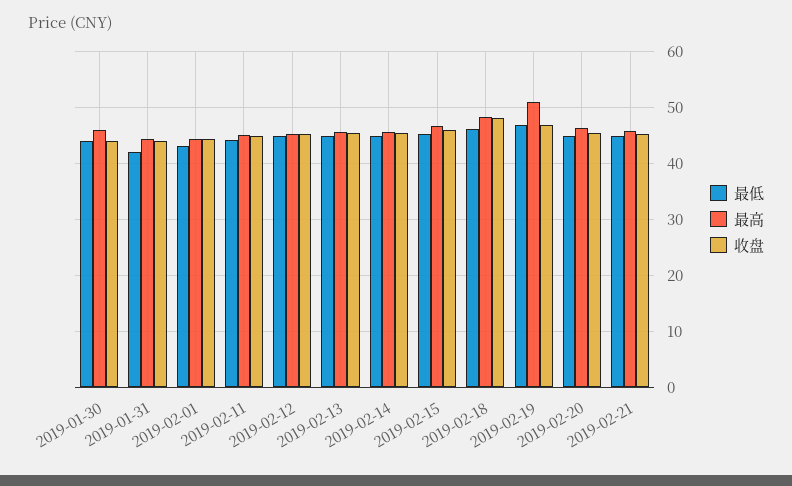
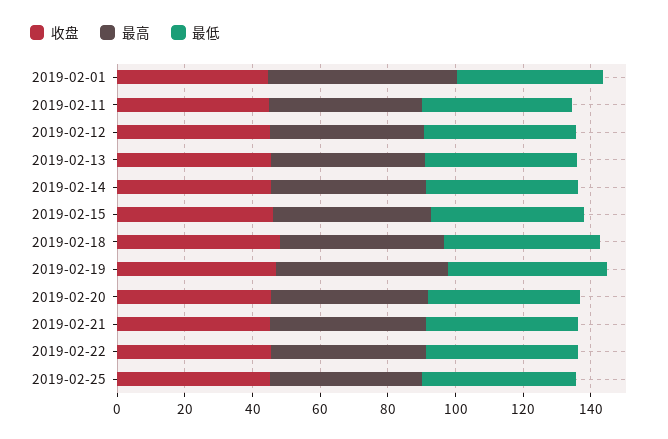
最低, 2019-01-30: 44 -> none
最高, 2019-01-30: 46 -> none
收盘, 2019-01-30: 44 -> none
最低, 2019-01-31: 42 -> none
最高, 2019-01-31: 44 -> none
收盘, 2019-01-31: 44 -> none
最高, 2019-02-01: 44 -> 55
收盘, 2019-02-22: none -> 45
最高, 2019-02-22: none -> 45
最低, 2019-02-22: none -> 45
收盘, 2019-02-25: none -> 45
最高, 2019-02-25: none -> 45
最低, 2019-02-25: none -> 45

